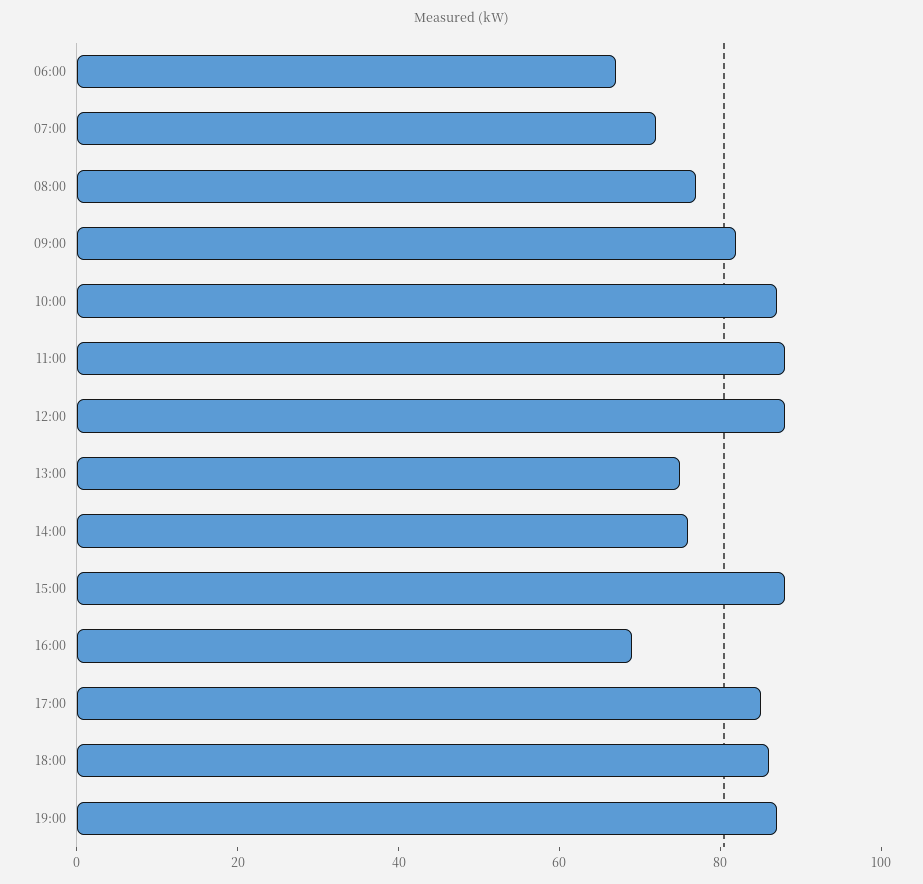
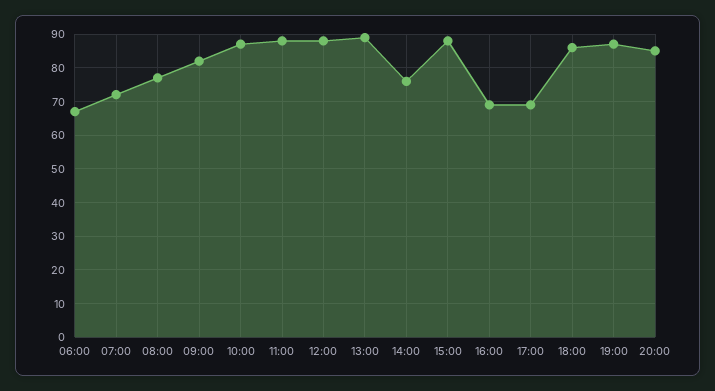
13:00: 75 -> 90
17:00: 85 -> 70
20:00: none -> 85

